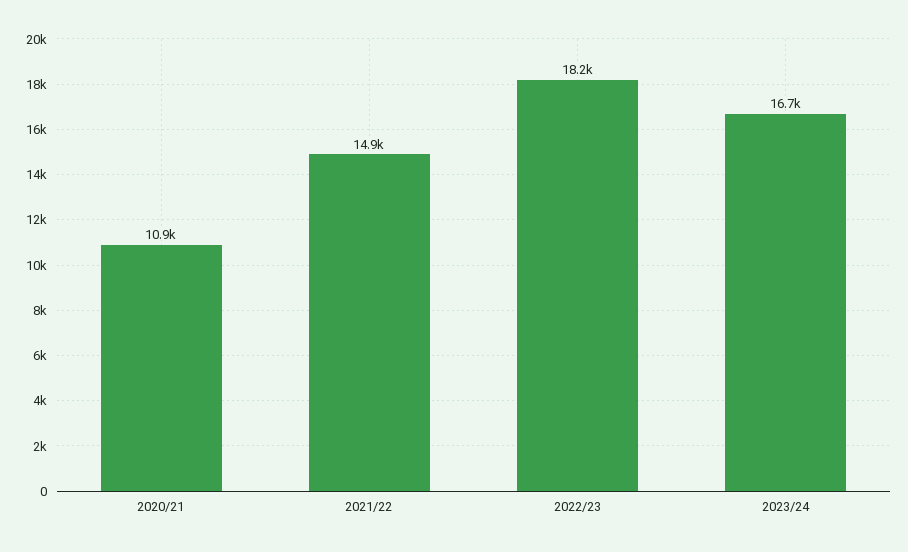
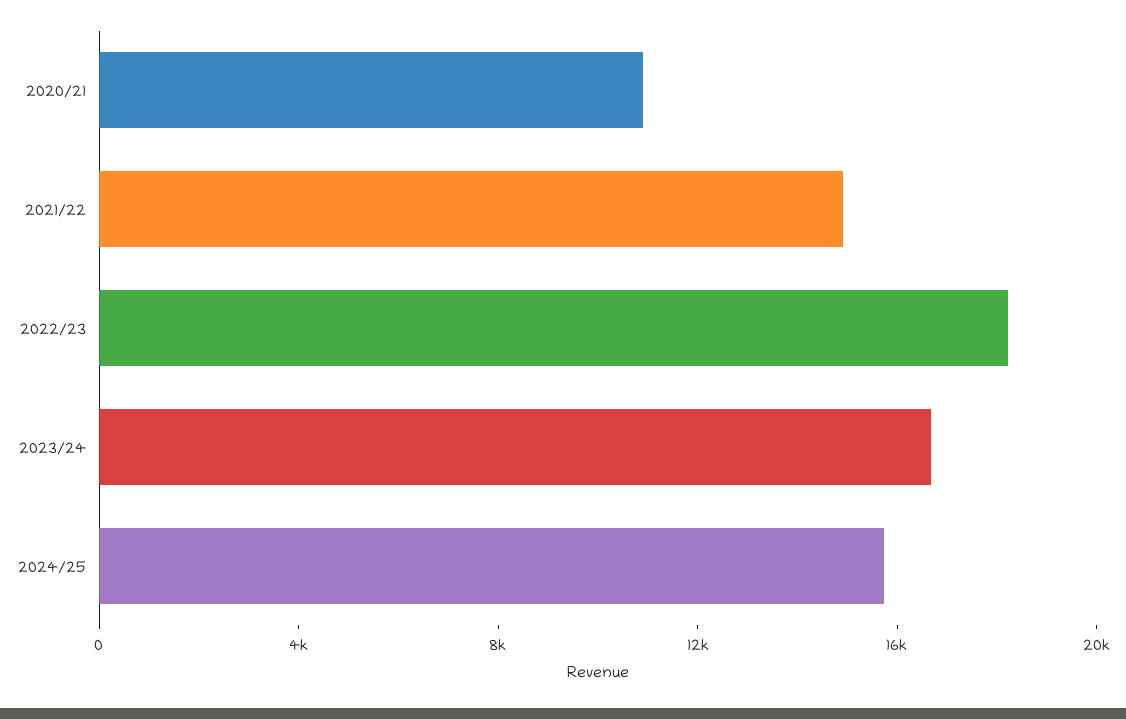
2024/25: none -> 16000

